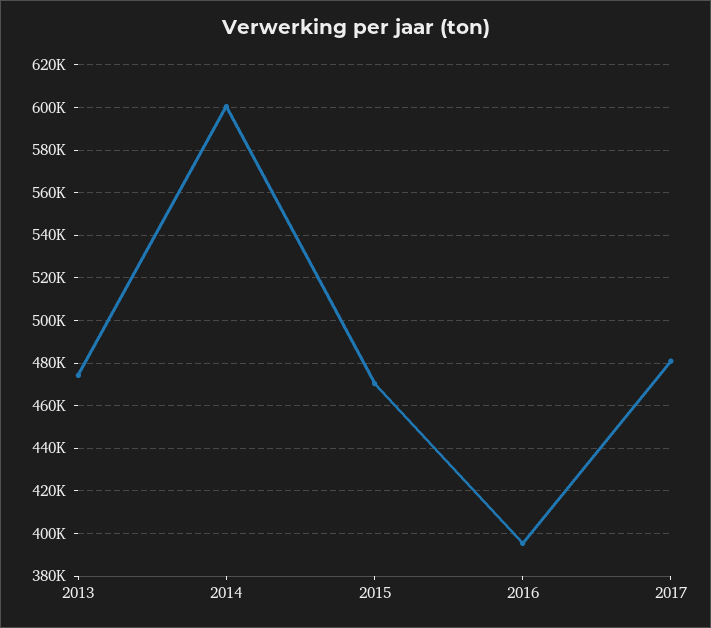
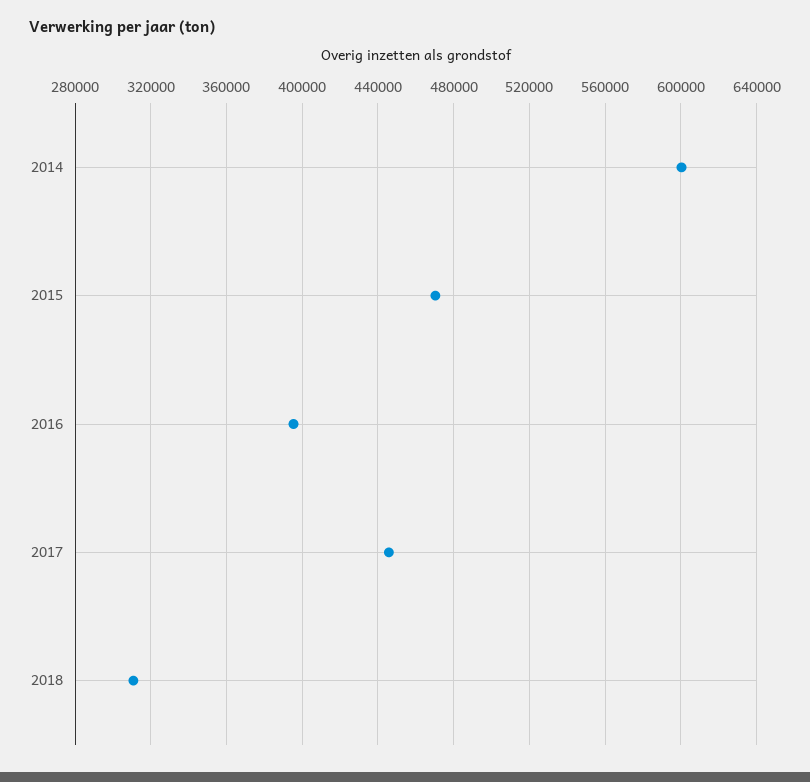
2013: 475000 -> none
2017: 480000 -> 445000
2018: none -> 310000

